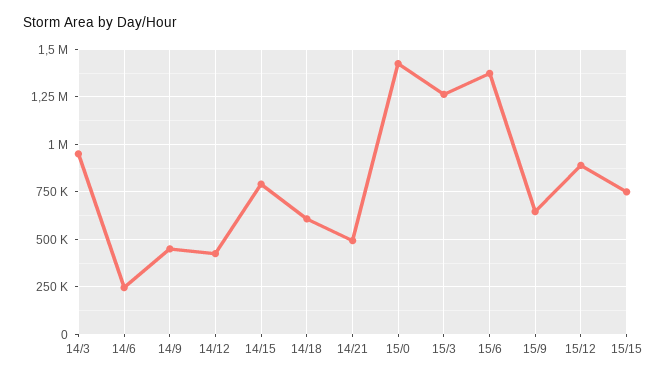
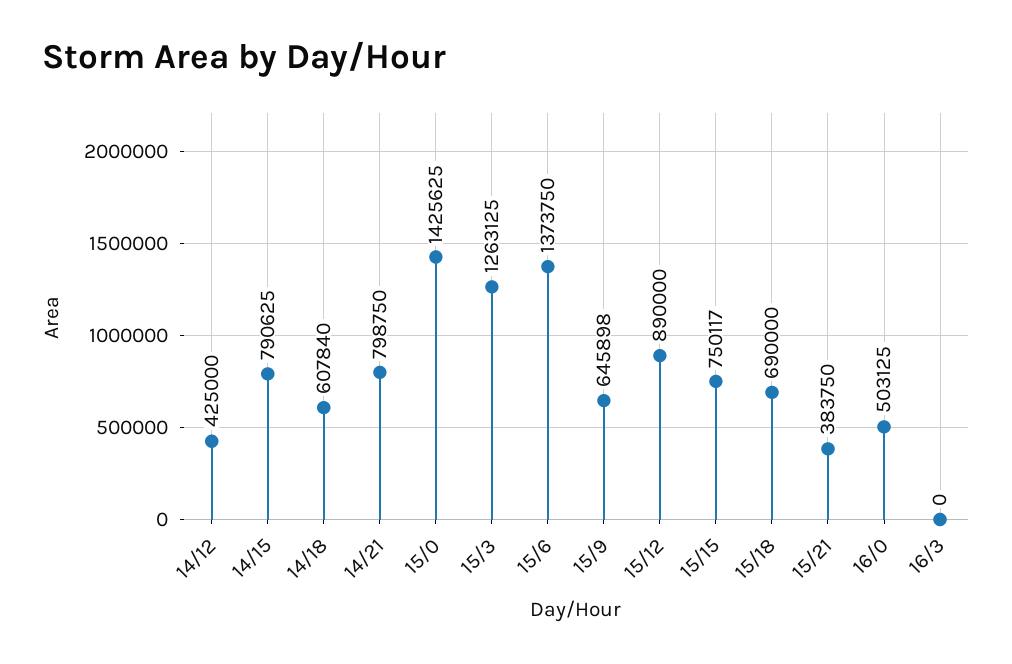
14/3: 950000 -> none
14/6: 250000 -> none
14/9: 450000 -> none
14/21: 500000 -> 798750
15/18: none -> 690000
15/21: none -> 383750
16/0: none -> 503125
16/3: none -> 0

